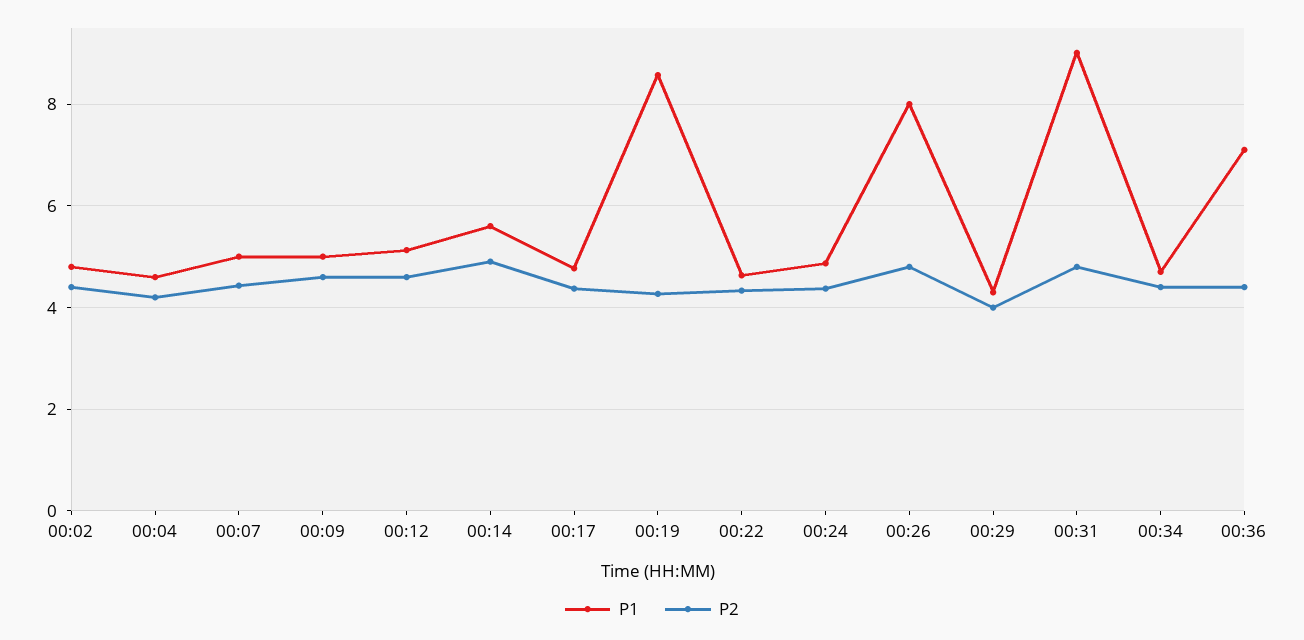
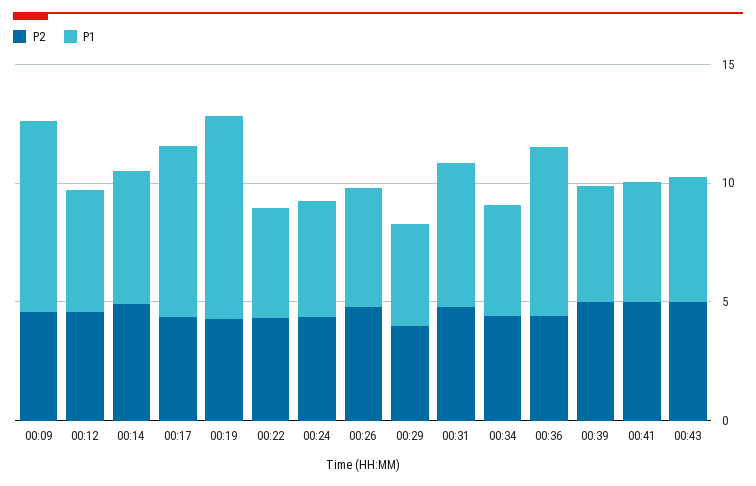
P1, 00:02: 4.8 -> none
P2, 00:02: 4.4 -> none
P1, 00:04: 4.6 -> none
P2, 00:04: 4.2 -> none
P1, 00:07: 5 -> none
P2, 00:07: 4.4 -> none
P1, 00:09: 5 -> 8
P1, 00:17: 4.8 -> 7
P1, 00:26: 8 -> 5
P1, 00:31: 9 -> 6
P2, 00:39: none -> 5
P1, 00:39: none -> 5
P2, 00:41: none -> 5
P1, 00:41: none -> 5
P2, 00:43: none -> 5
P1, 00:43: none -> 5

